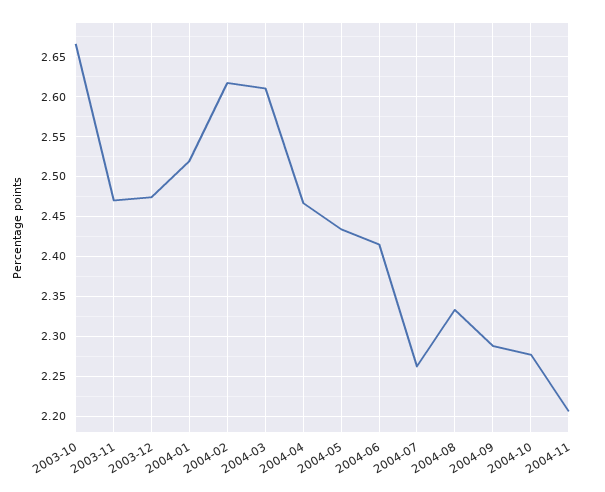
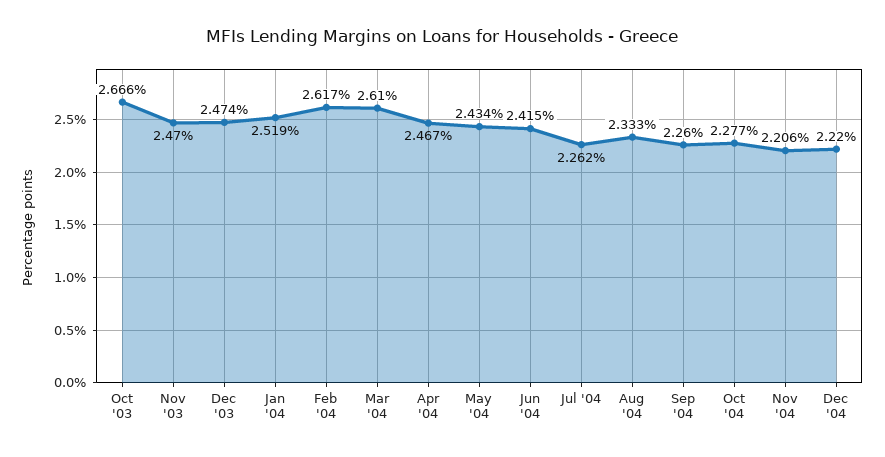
2004-09: 2.29 -> 2.26
Dec '04: none -> 2.22

